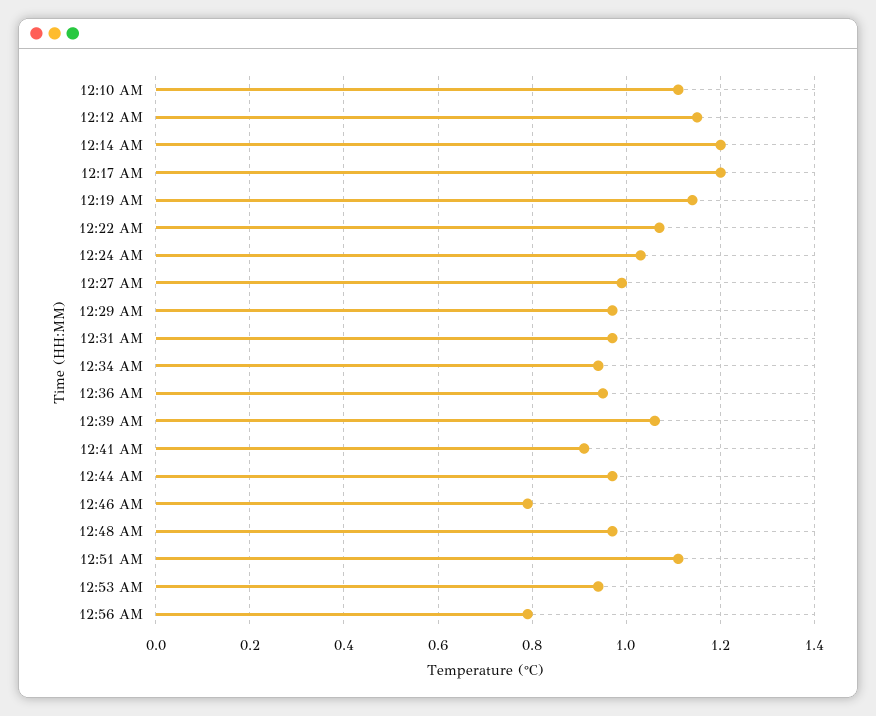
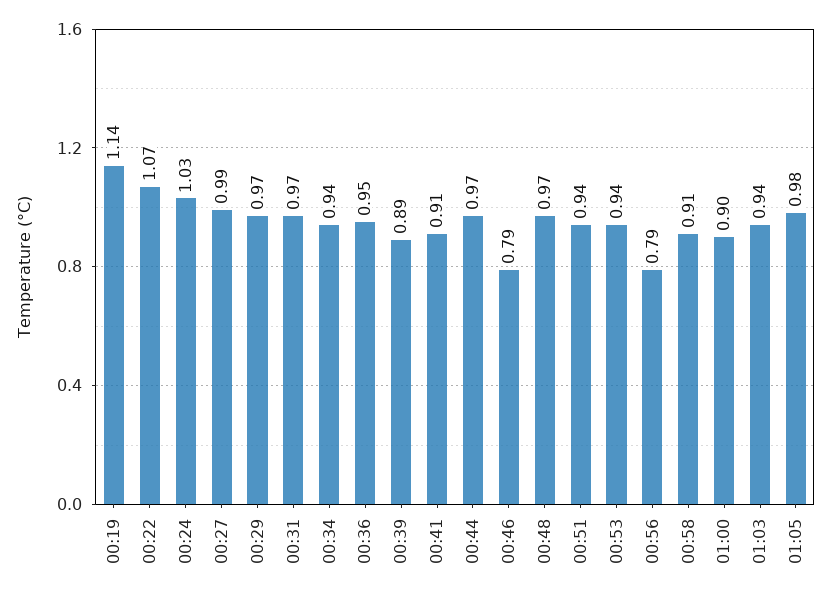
12:10 AM: 1.1 -> none
12:12 AM: 1.15 -> none
12:14 AM: 1.2 -> none
12:17 AM: 1.2 -> none
12:39 AM: 1.05 -> 0.89
12:51 AM: 1.1 -> 0.94
00:58: none -> 0.91
01:00: none -> 0.9
01:03: none -> 0.94
01:05: none -> 0.98

